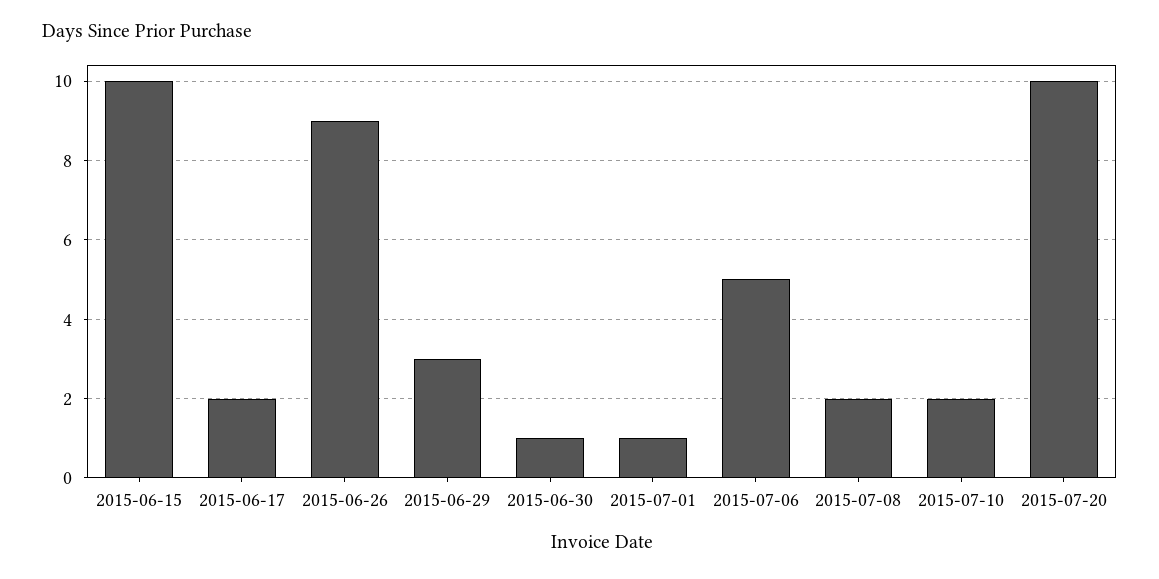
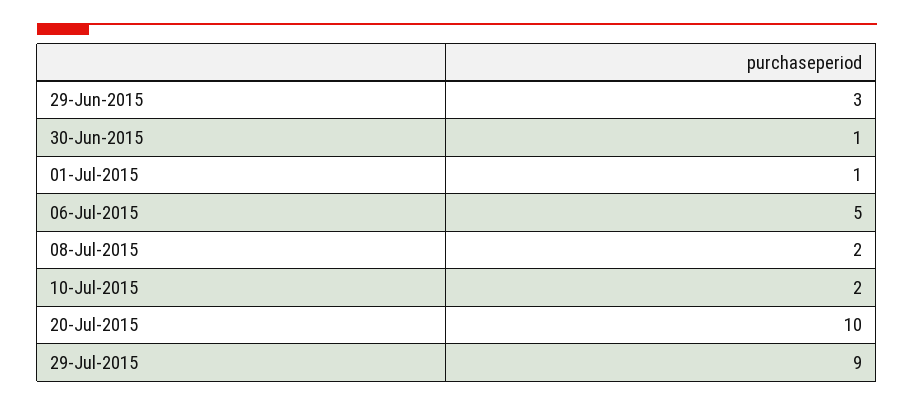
2015-06-15: 10 -> none
2015-06-17: 2 -> none
2015-06-26: 9 -> none
29-Jul-2015: none -> 9

